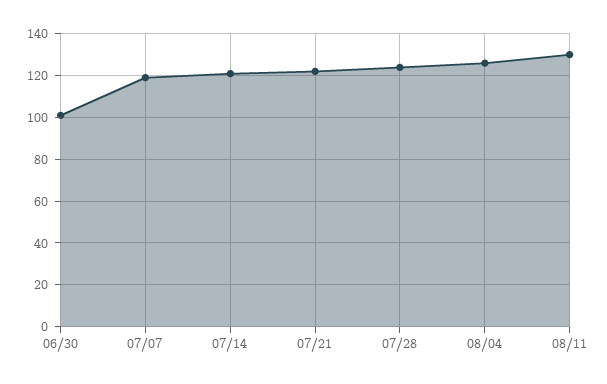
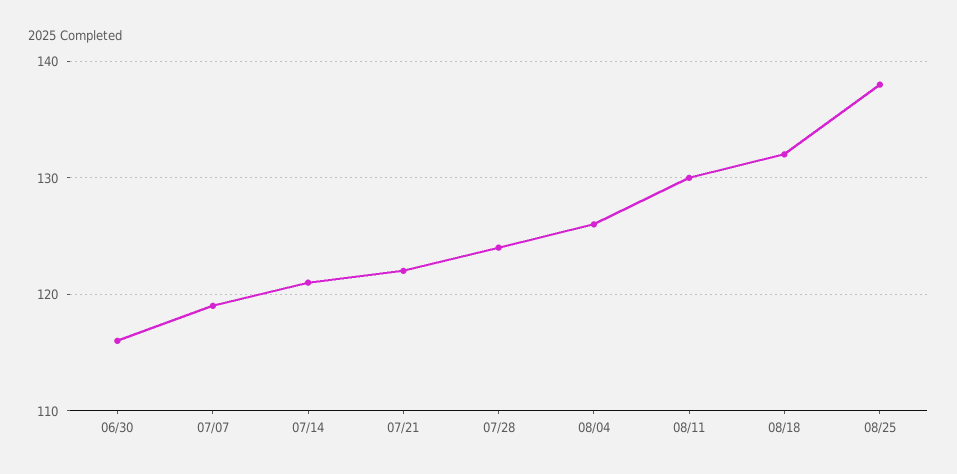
06/30: 100 -> 116
08/18: none -> 132
08/25: none -> 138

